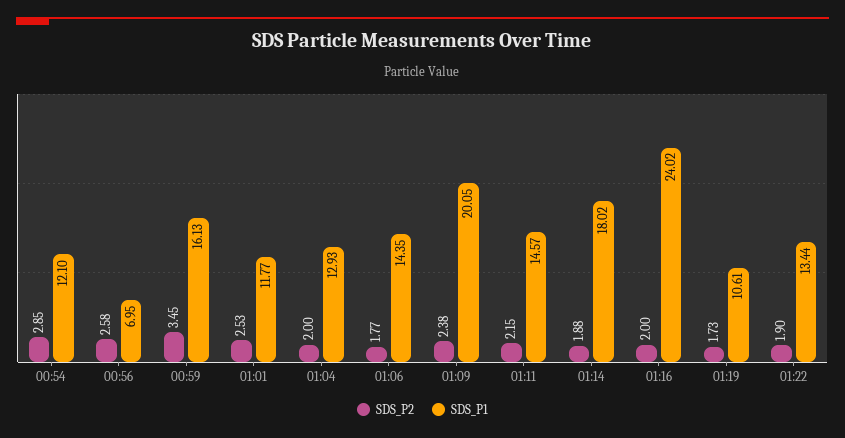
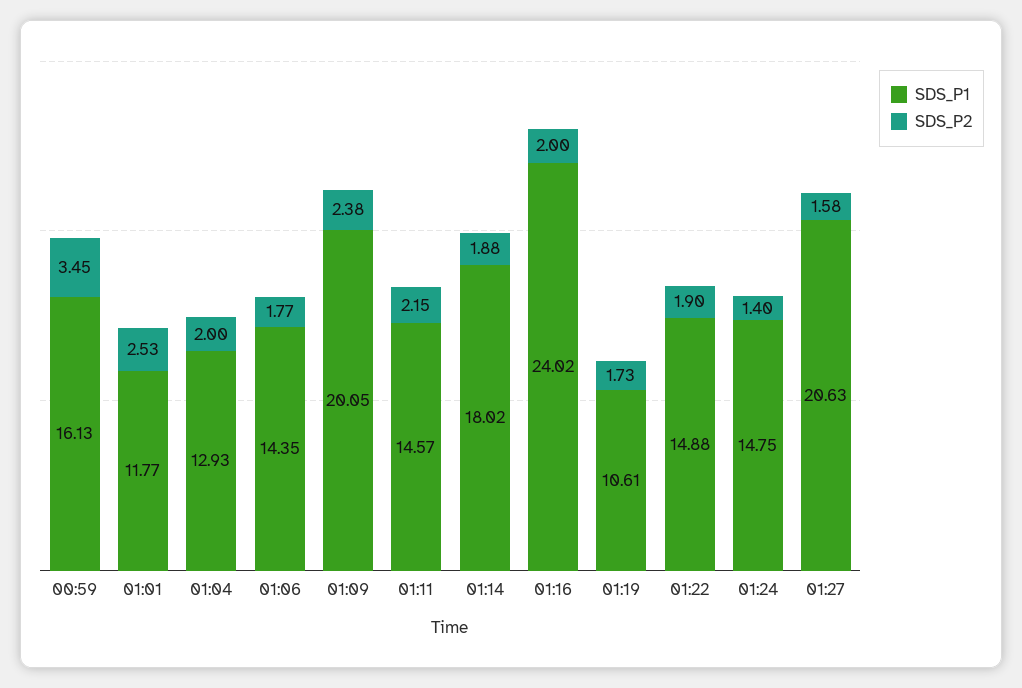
SDS_P2, 00:54: 2.85 -> none
SDS_P1, 00:54: 12.1 -> none
SDS_P2, 00:56: 2.58 -> none
SDS_P1, 00:56: 6.95 -> none
SDS_P1, 01:22: 13.44 -> 14.88
SDS_P1, 01:24: none -> 14.75
SDS_P2, 01:24: none -> 1.4
SDS_P1, 01:27: none -> 20.63
SDS_P2, 01:27: none -> 1.58

